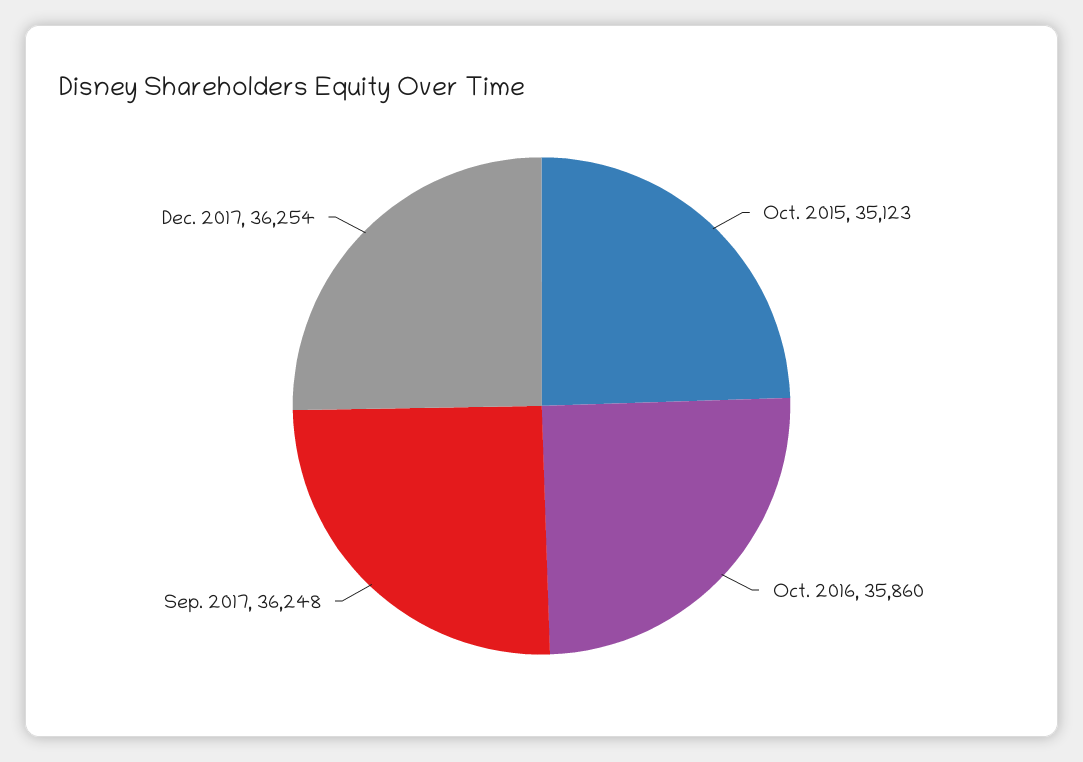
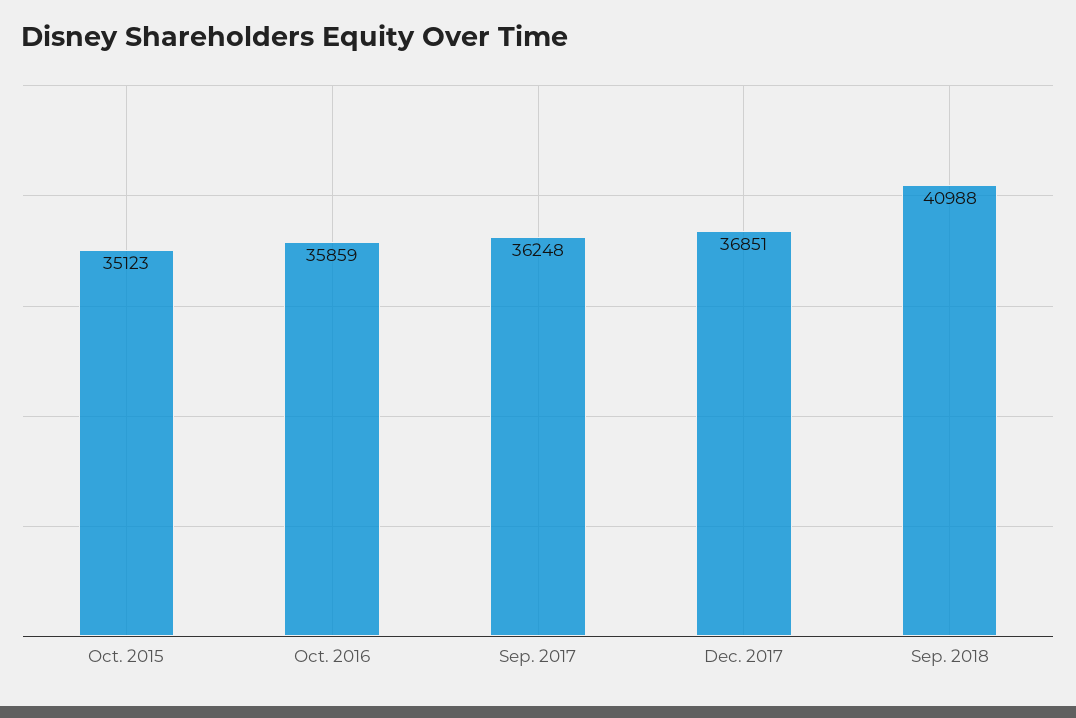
Oct. 2016: 35860 -> 35859
Dec. 2017: 36254 -> 36851
Sep. 2018: none -> 40988

